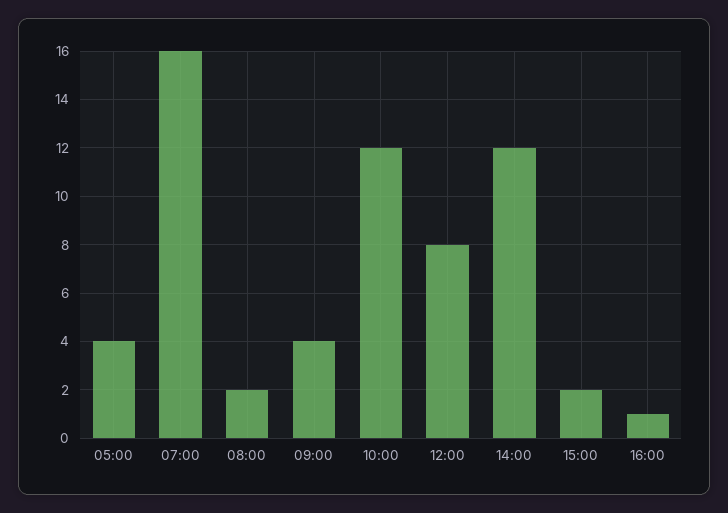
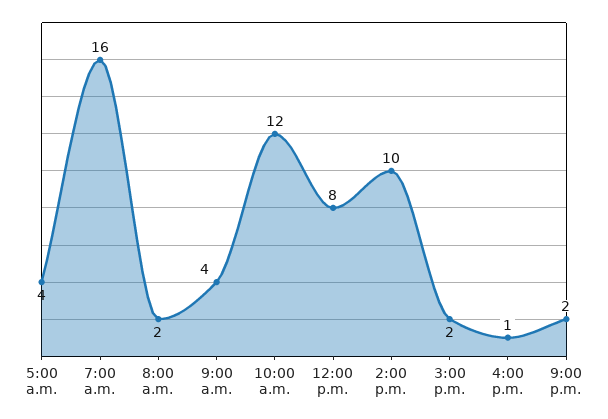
14:00: 12 -> 10
9:00 p.m.: none -> 2

